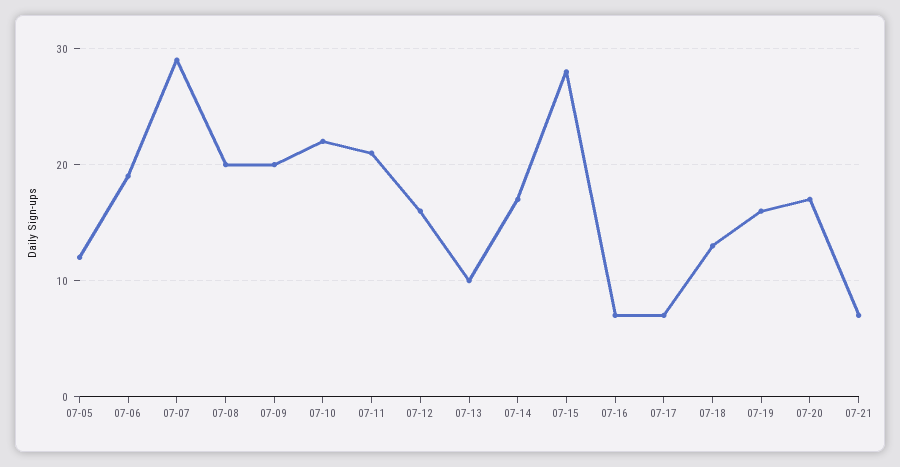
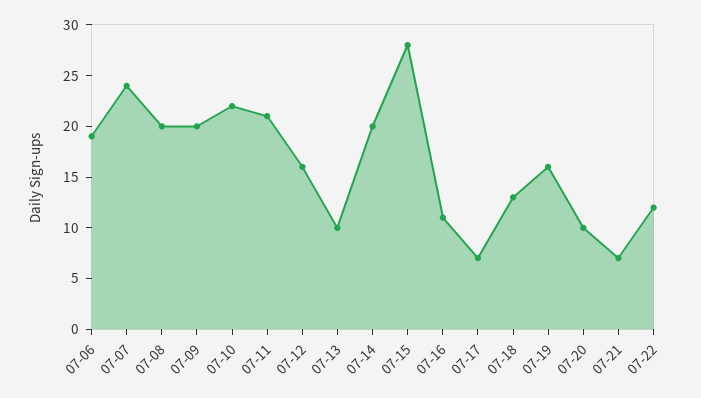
07-05: 12 -> none
07-07: 29 -> 24
07-14: 17 -> 20
07-16: 7 -> 11
07-20: 17 -> 10
07-22: none -> 12

